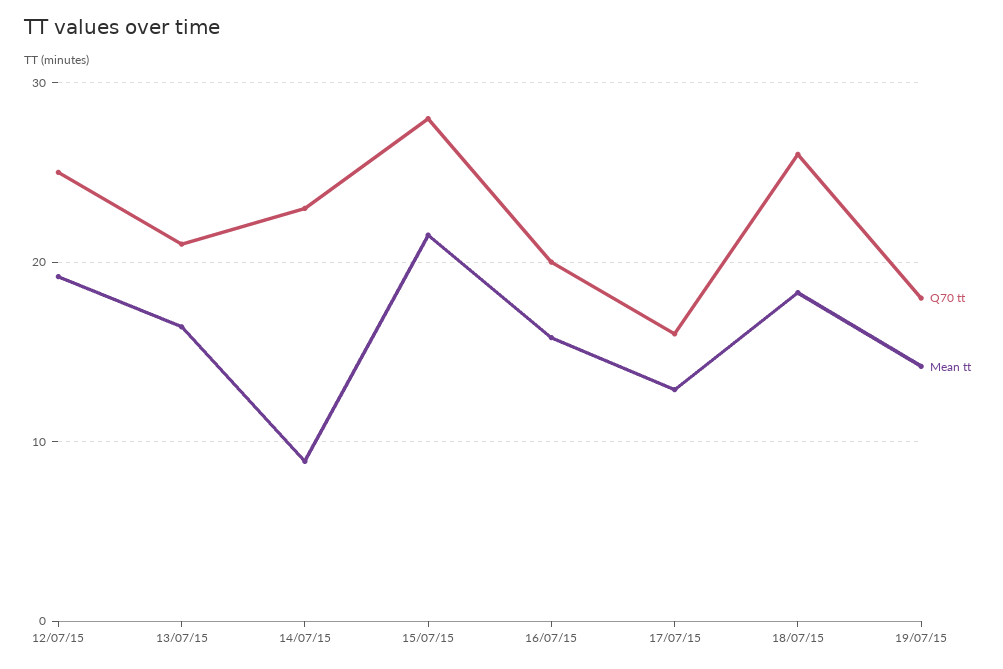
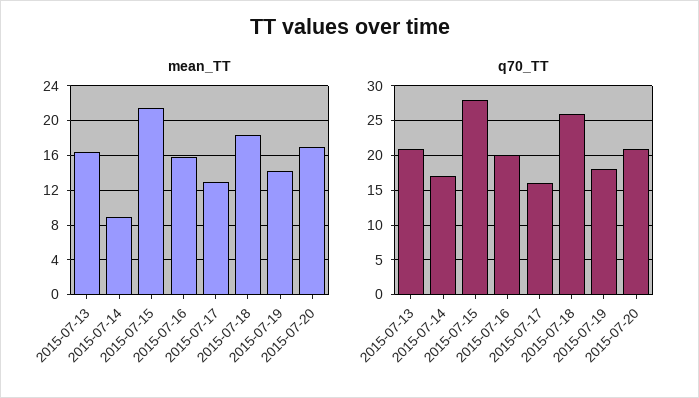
Q70 tt, 12/07/15: 25 -> none
Mean tt, 12/07/15: 19 -> none
Q70 tt, 14/07/15: 23 -> 17
Mean tt, 2015-07-20: none -> 17
Q70 tt, 2015-07-20: none -> 21

